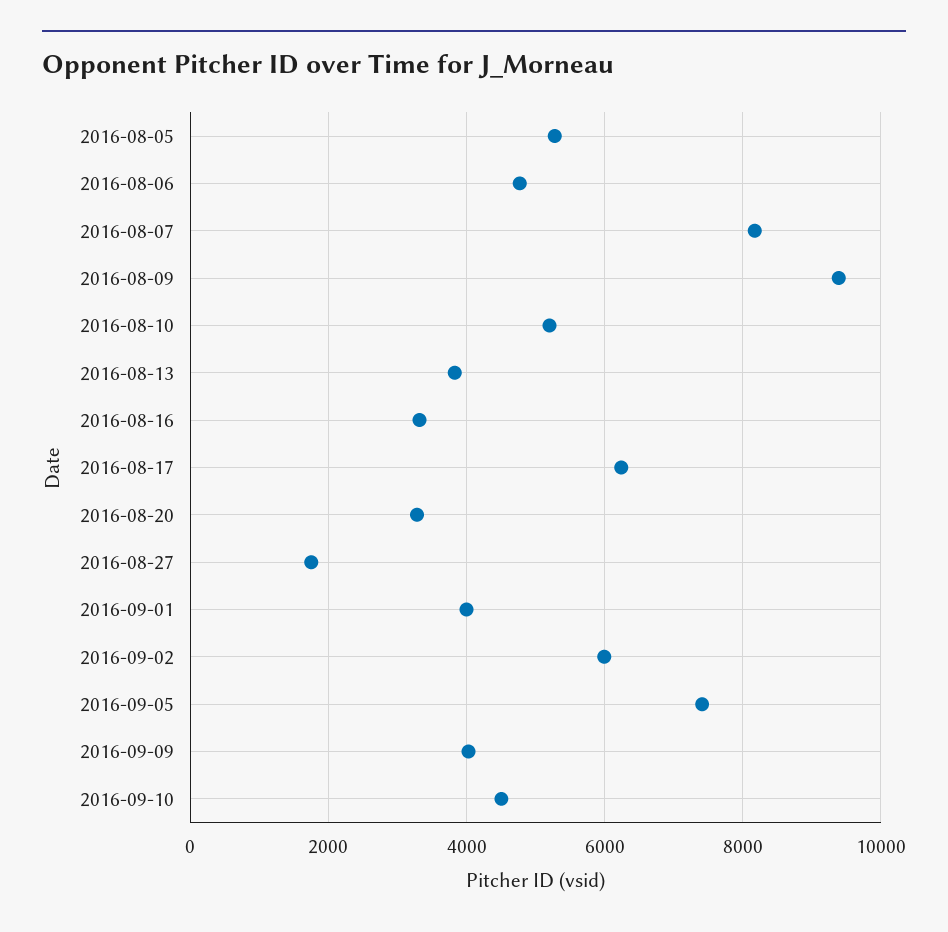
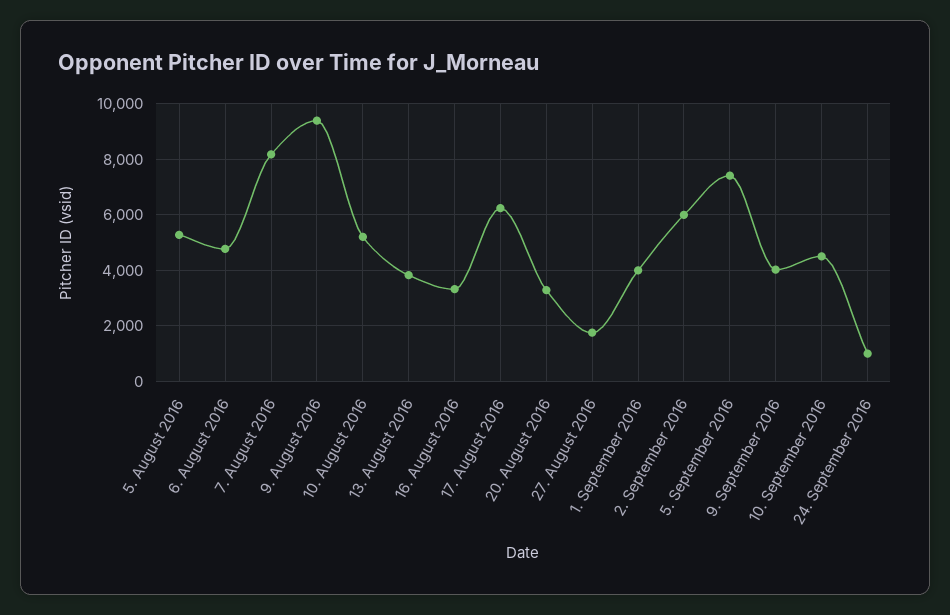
24. September 2016: none -> 1000

